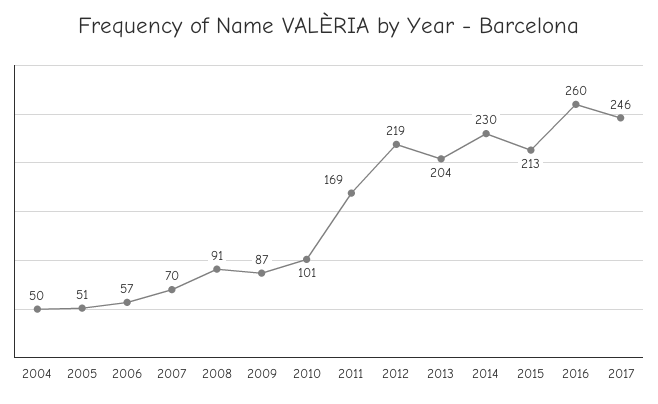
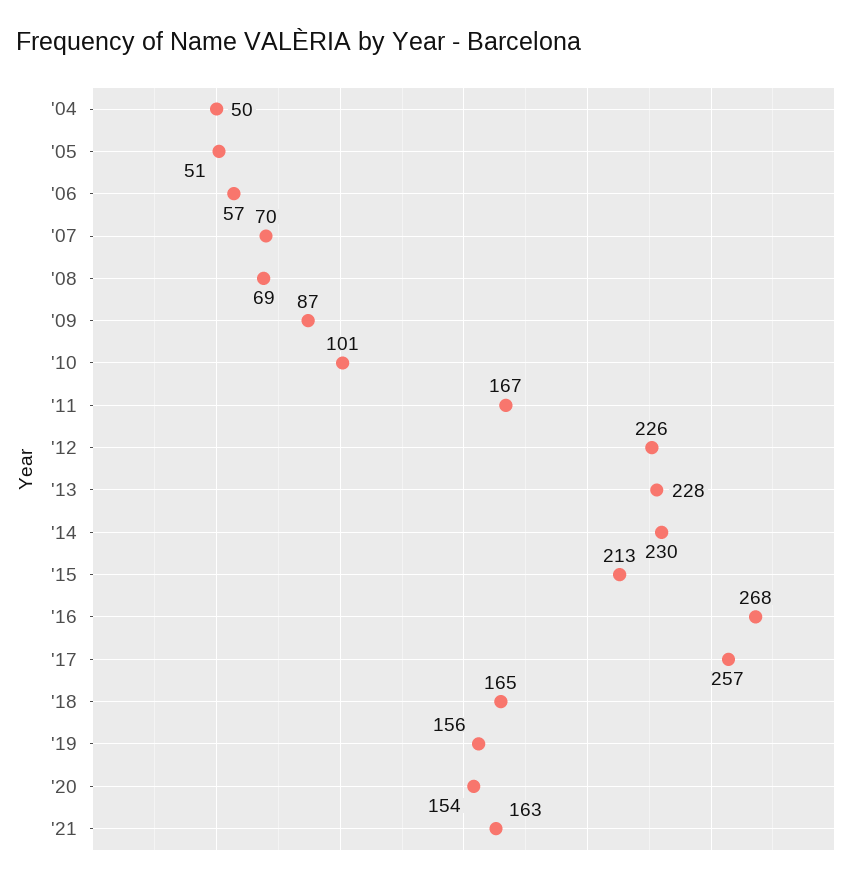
2008: 91 -> 69
2011: 169 -> 167
2012: 219 -> 226
2013: 204 -> 228
2016: 260 -> 268
2017: 246 -> 257
'18: none -> 165
'19: none -> 156
'20: none -> 154
'21: none -> 163

